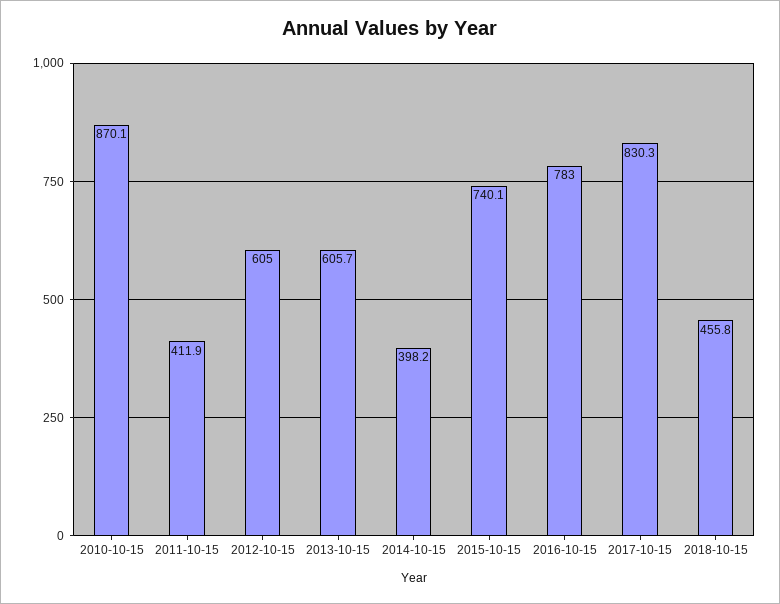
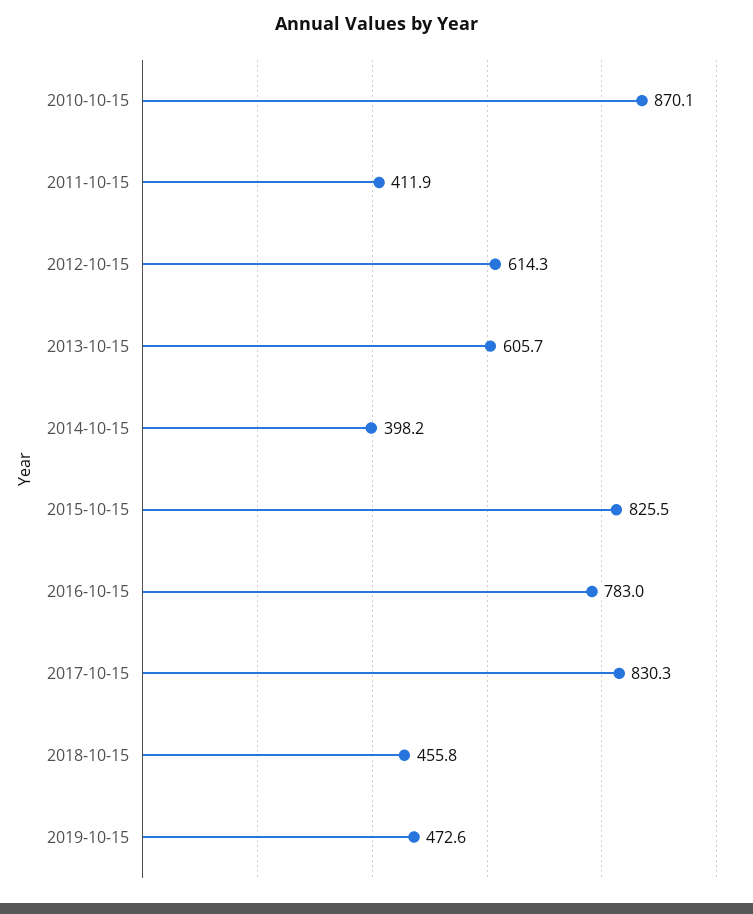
2012-10-15: 605 -> 614.3
2015-10-15: 740.1 -> 825.5
2019-10-15: none -> 472.6

